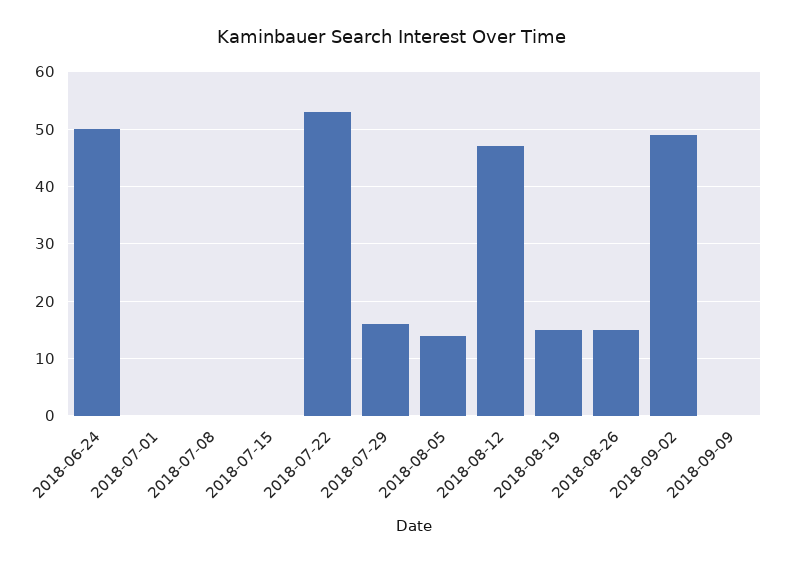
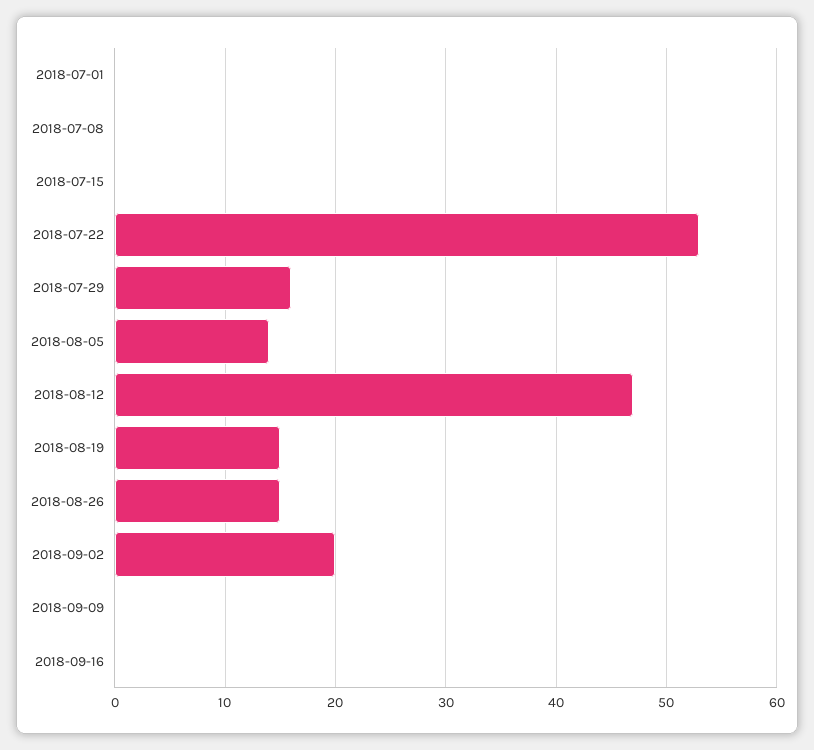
2018-06-24: 50 -> none
2018-09-02: 50 -> 20
2018-09-16: none -> 0

